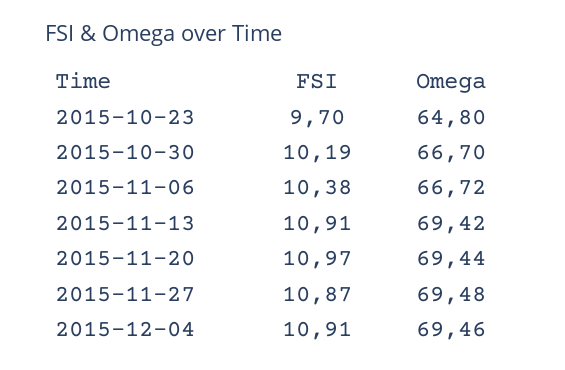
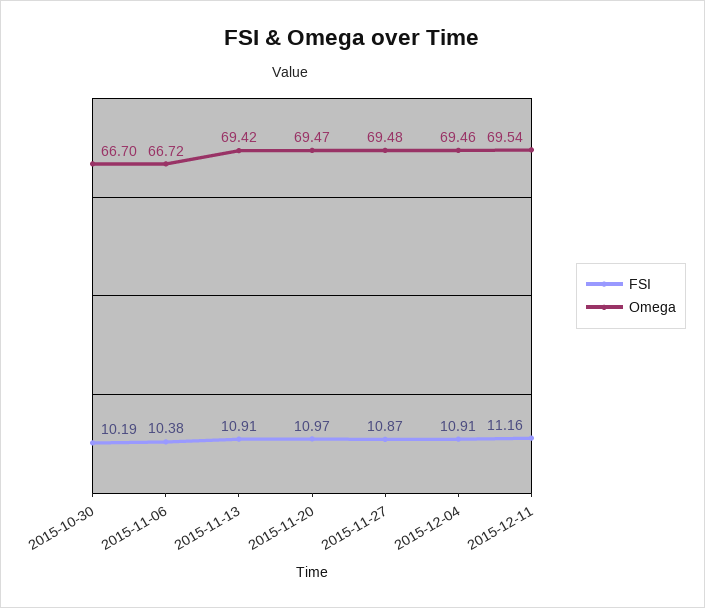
FSI, 2015-10-23: 9.7 -> none
Omega, 2015-10-23: 64.8 -> none
Omega, 2015-11-20: 69.44 -> 69.47
FSI, 2015-12-11: none -> 11.16
Omega, 2015-12-11: none -> 69.54

